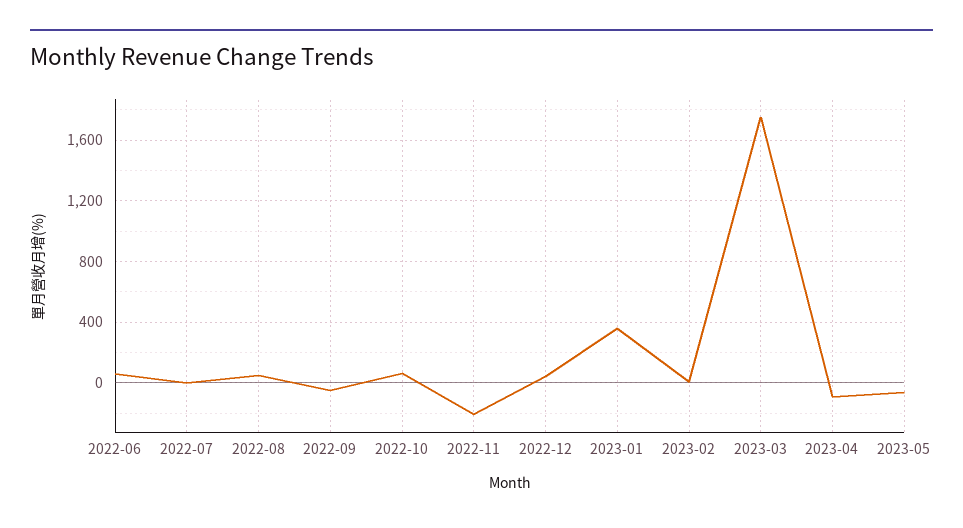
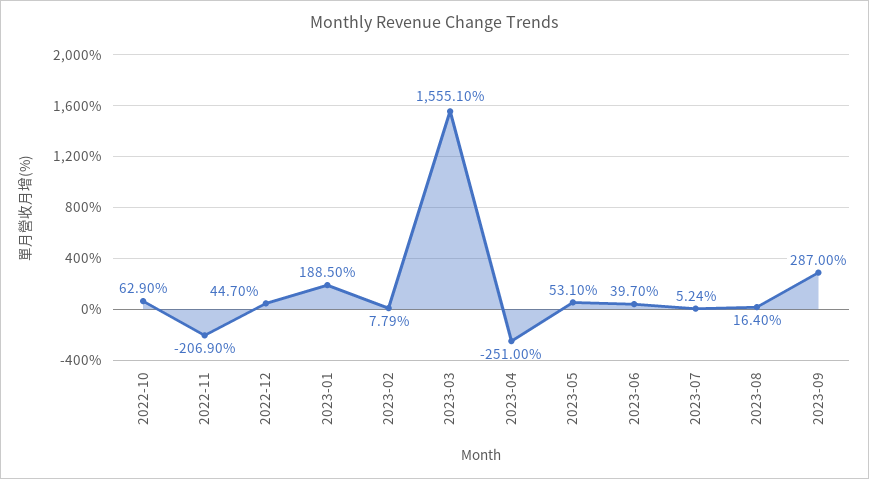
2022-06: 50 -> none
2022-07: 0 -> none
2022-08: 50 -> none
2022-09: -50 -> none
2023-01: 350 -> 188.5
2023-03: 1750 -> 1555.1
2023-04: -100 -> -251
2023-05: -50 -> 53.1
2023-06: none -> 39.7
2023-07: none -> 5.24
2023-08: none -> 16.4
2023-09: none -> 287

